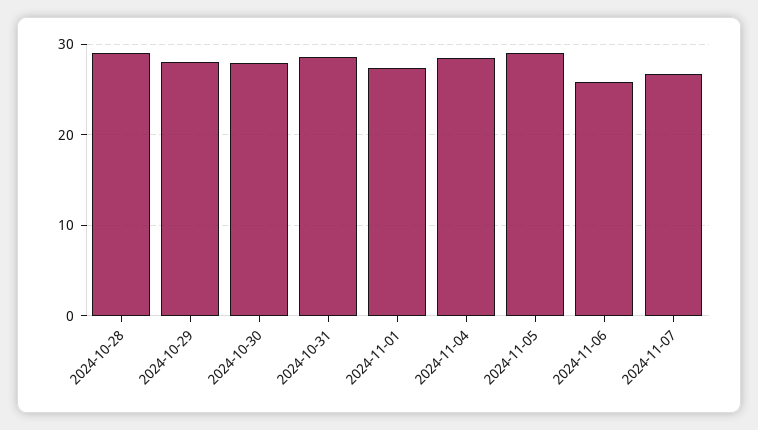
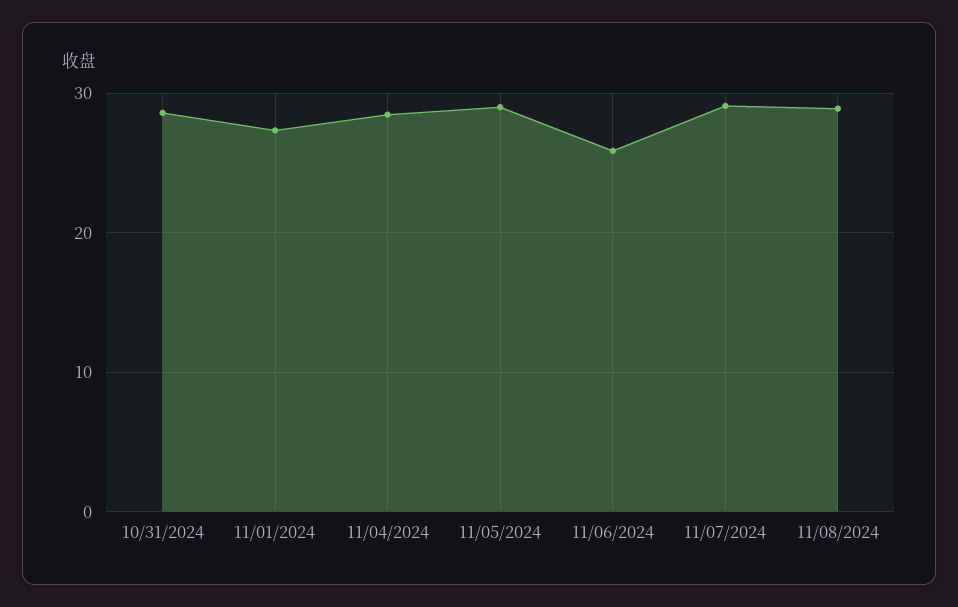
2024-10-28: 29 -> none
2024-10-29: 28 -> none
2024-10-30: 28 -> none
2024-11-07: 27 -> 29
11/08/2024: none -> 29

